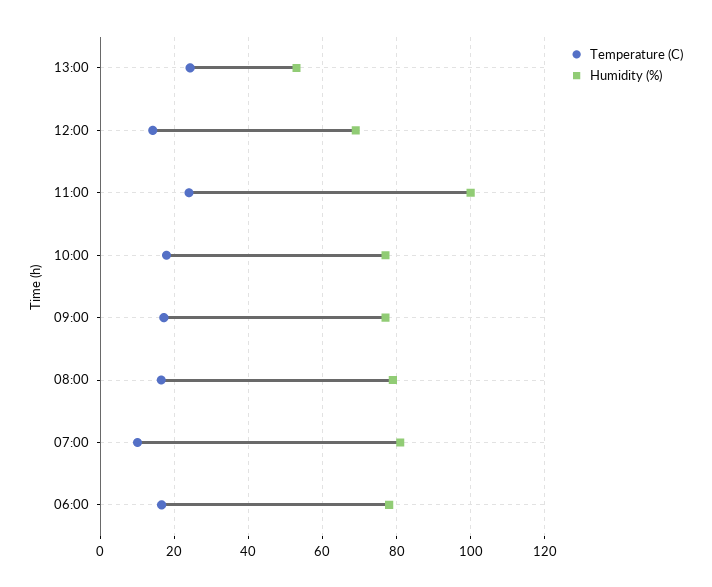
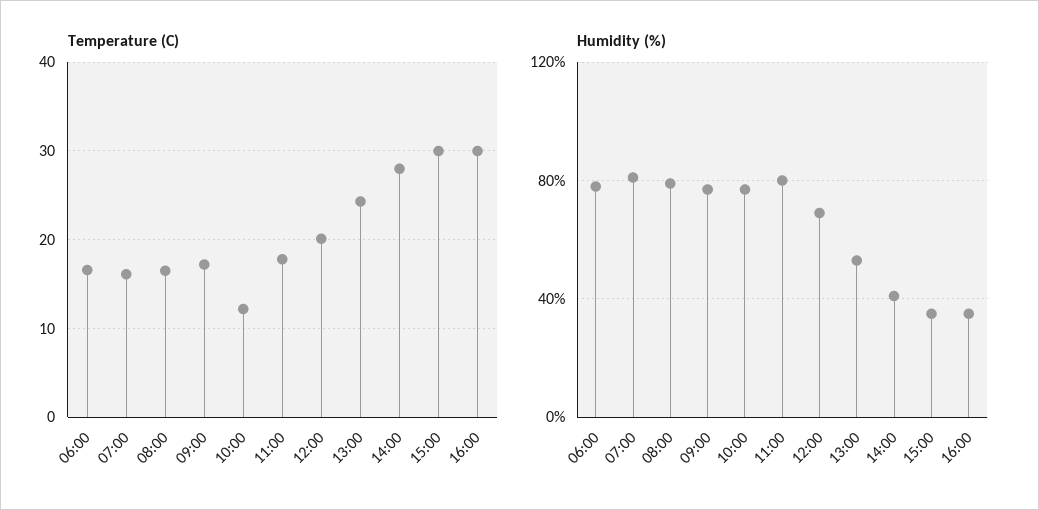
Temperature (C), 12:00: 14 -> 20
Temperature (C), 11:00: 24 -> 18
Humidity (%), 11:00: 100 -> 80
Temperature (C), 10:00: 18 -> 12
Temperature (C), 07:00: 10 -> 16
Temperature (C), 14:00: none -> 28
Temperature (C), 15:00: none -> 30
Temperature (C), 16:00: none -> 30
Humidity (%), 14:00: none -> 40
Humidity (%), 15:00: none -> 35
Humidity (%), 16:00: none -> 35

